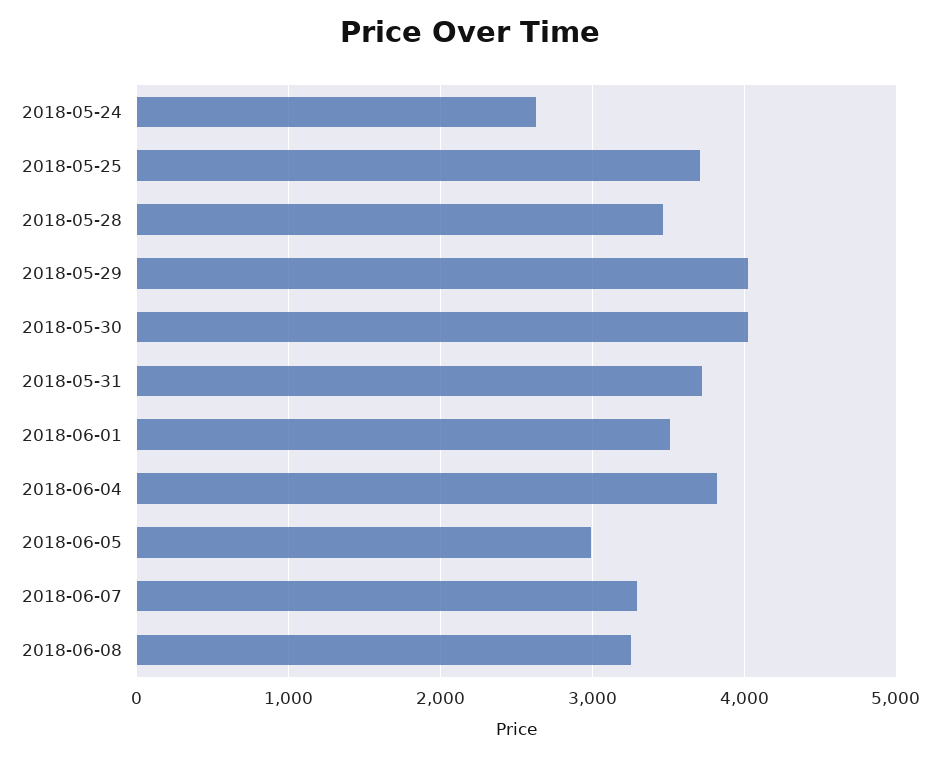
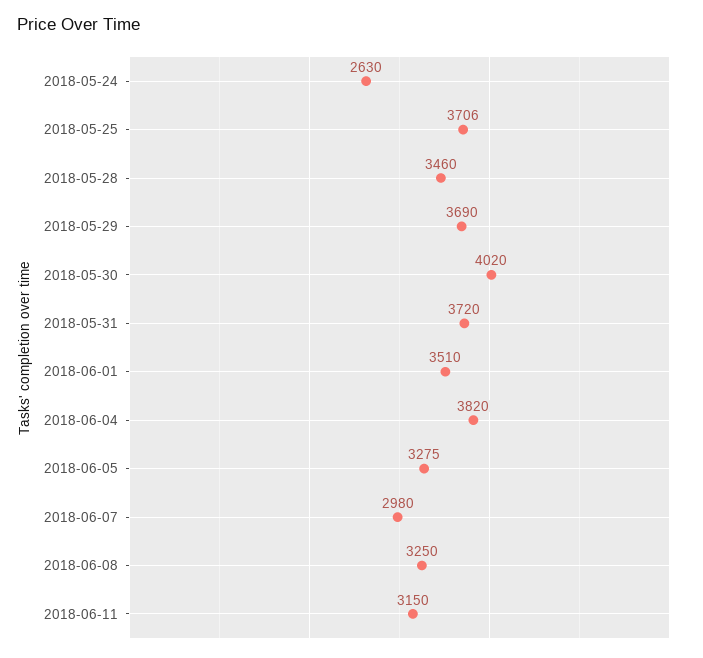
2018-05-29: 4000 -> 3690
2018-06-05: 3000 -> 3275
2018-06-07: 3300 -> 2980
2018-06-11: none -> 3150

